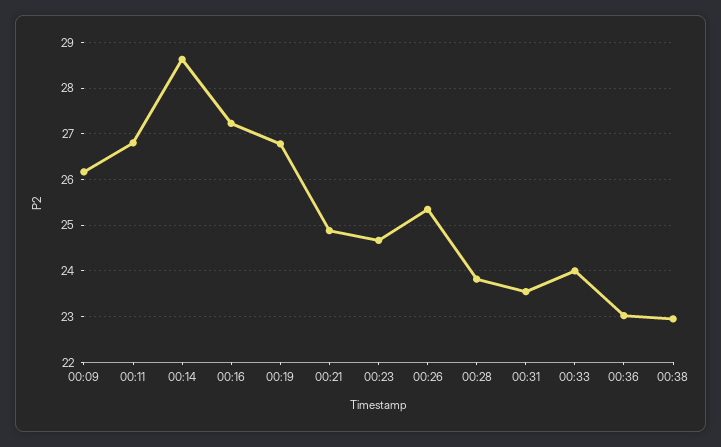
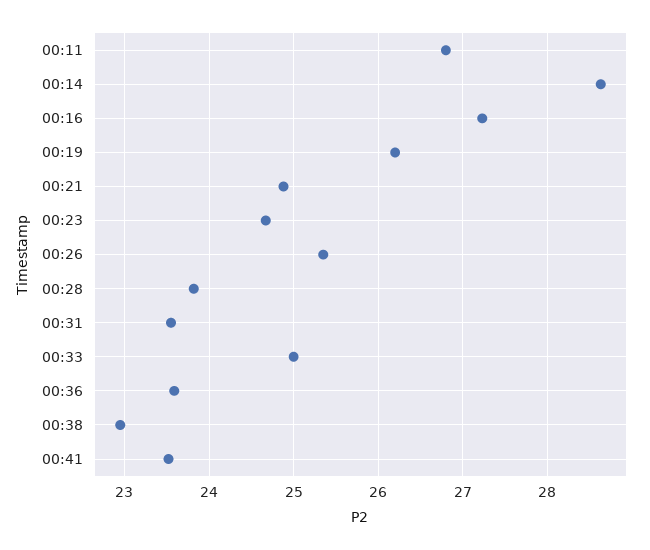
00:09: 26.2 -> none
00:19: 26.8 -> 26.2
00:33: 24 -> 25
00:36: 23 -> 23.6
00:41: none -> 23.5

